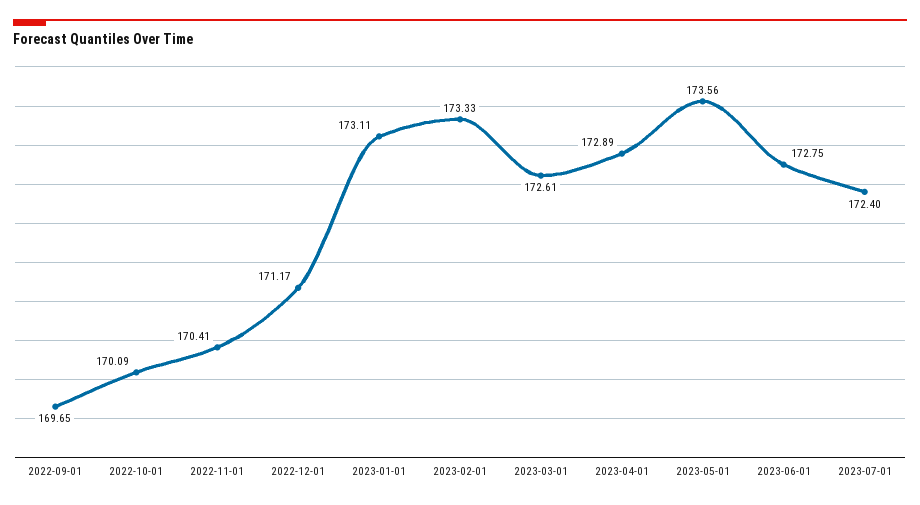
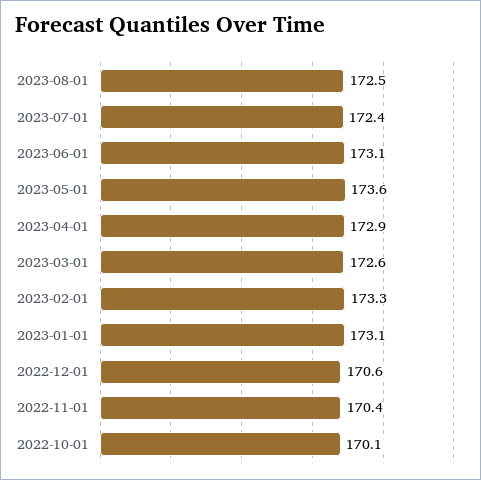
2022-09-01: 169.65 -> none
2022-12-01: 171.17 -> 170.6
2023-06-01: 172.75 -> 173.1
2023-08-01: none -> 172.5

